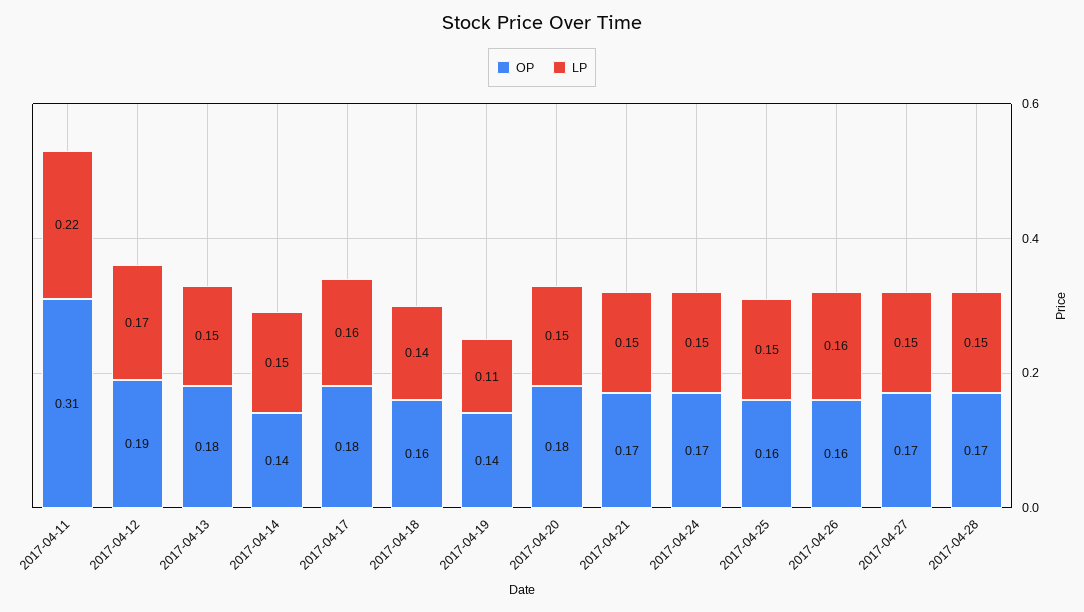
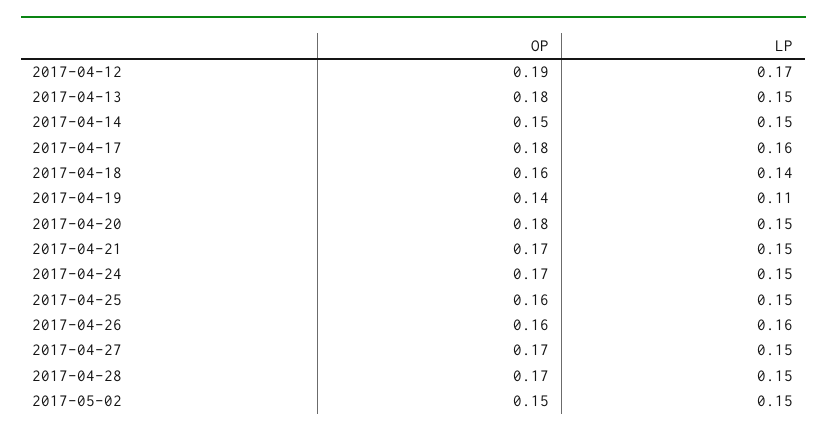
OP, 2017-04-11: 0.31 -> none
LP, 2017-04-11: 0.22 -> none
OP, 2017-04-14: 0.14 -> 0.15
OP, 2017-05-02: none -> 0.15
LP, 2017-05-02: none -> 0.15

